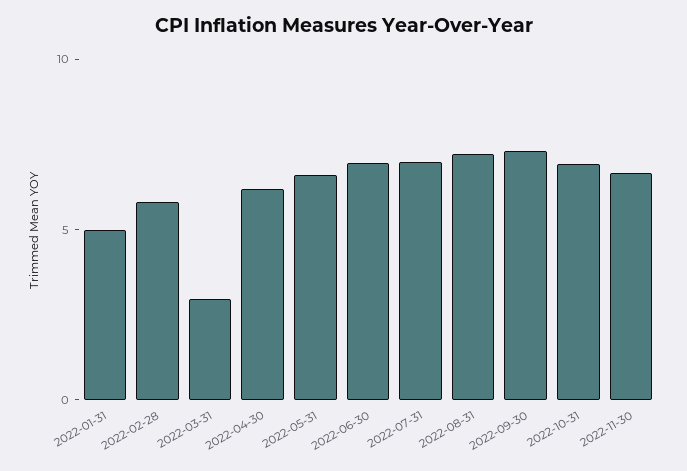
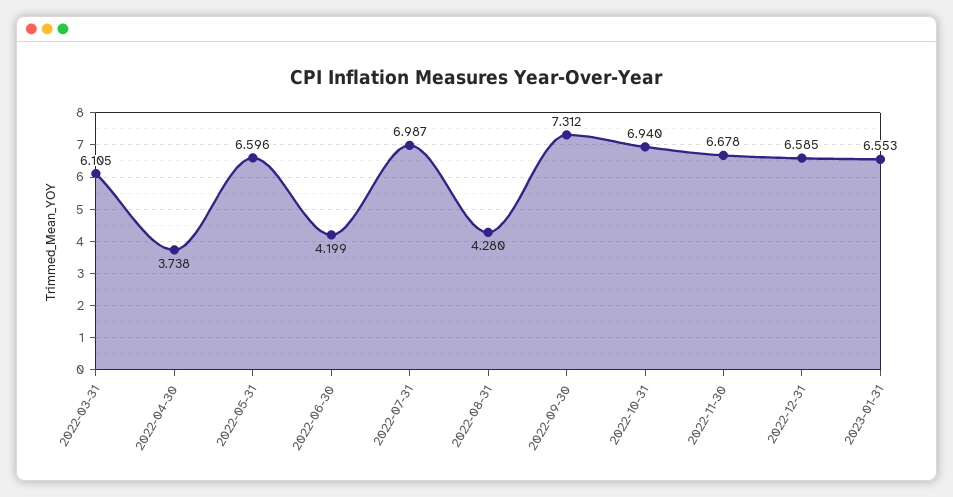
2022-01-31: 5 -> none
2022-02-28: 6 -> none
2022-03-31: 3 -> 6.105
2022-04-30: 6 -> 3.738
2022-06-30: 7 -> 4.199
2022-08-31: 7 -> 4.28
2022-12-31: none -> 6.585
2023-01-31: none -> 6.553

